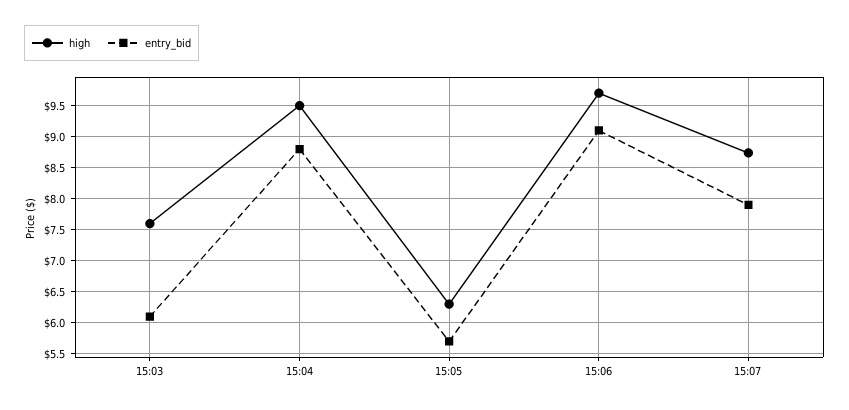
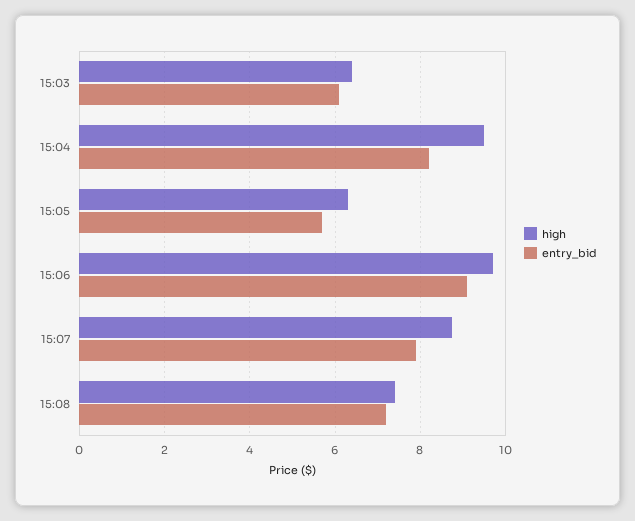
high, 15:03: 7.6 -> 6.4
entry_bid, 15:04: 8.8 -> 8.2
high, 15:08: none -> 7.4
entry_bid, 15:08: none -> 7.2

